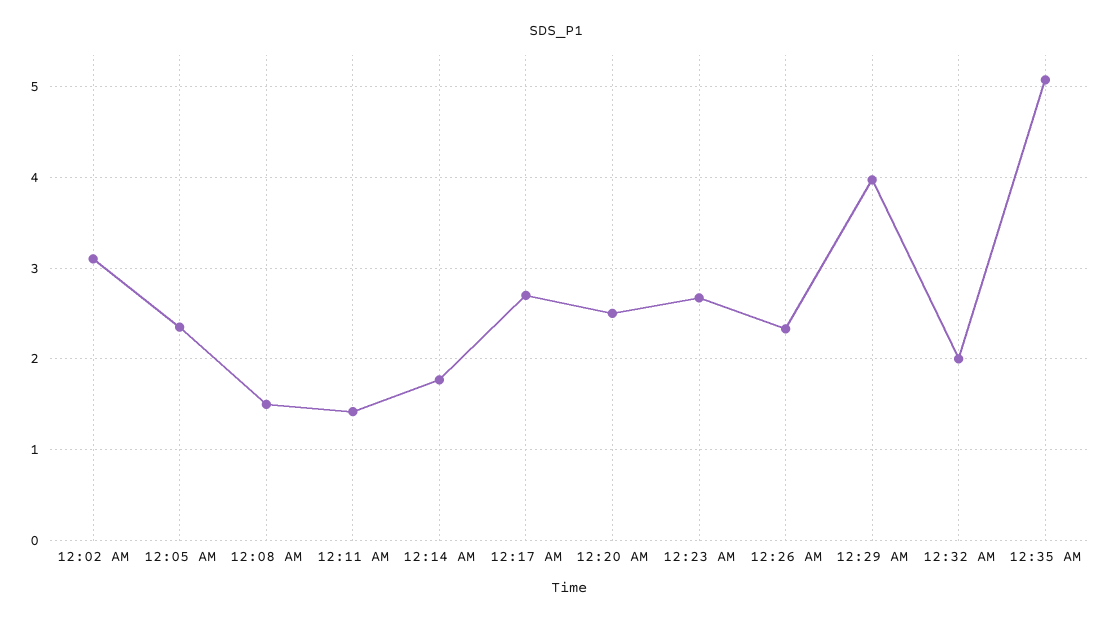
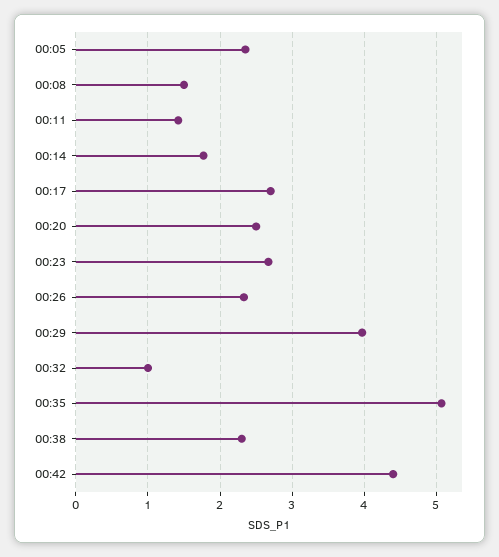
12:02 AM: 3.1 -> none
12:32 AM: 2 -> 1
00:38: none -> 2.3
00:42: none -> 4.4

